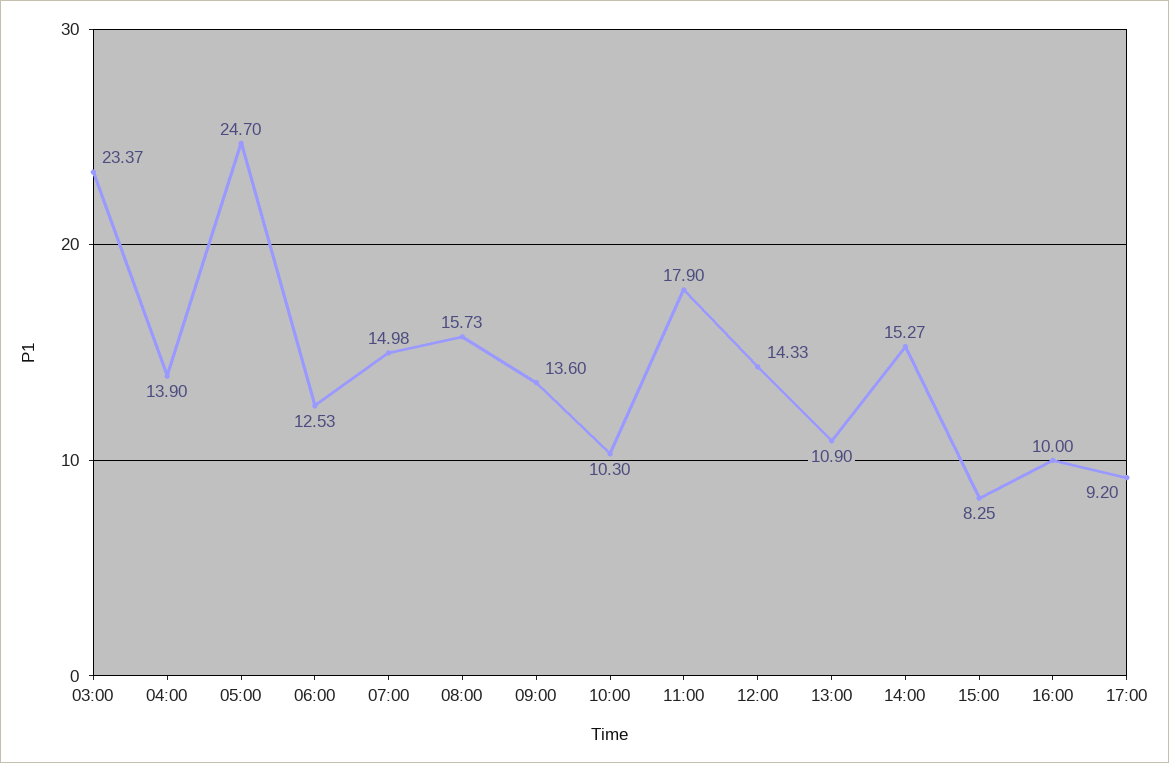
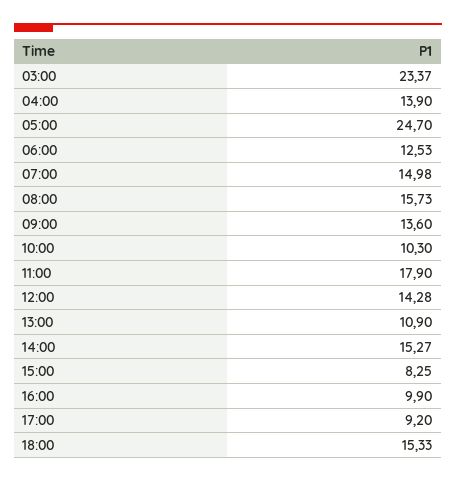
12:00: 14.33 -> 14.28
16:00: 10 -> 9.9
18:00: none -> 15.33

